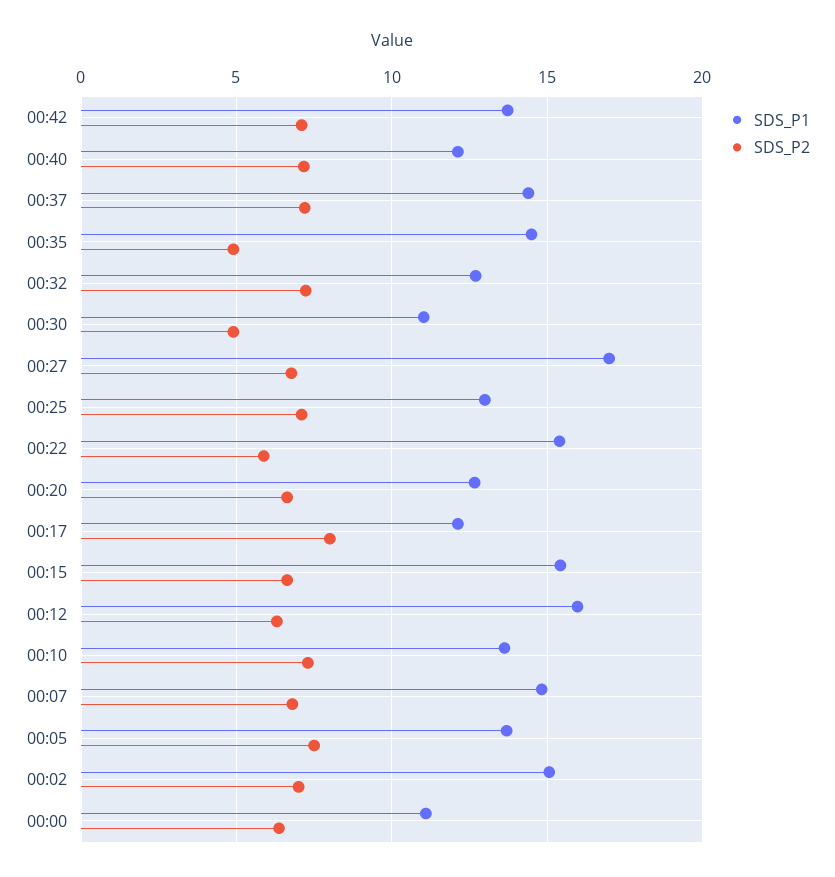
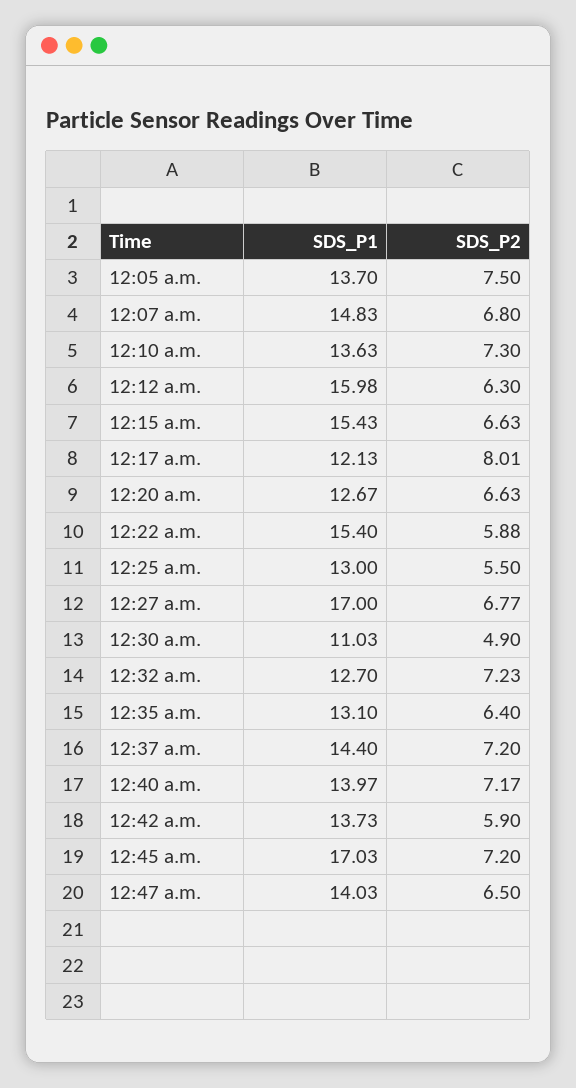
SDS_P2, 00:42: 7 -> 5.9
SDS_P1, 00:40: 12 -> 13.97
SDS_P1, 00:35: 14.5 -> 13.1
SDS_P2, 00:35: 5 -> 6.4
SDS_P2, 00:25: 7 -> 5.5
SDS_P1, 00:02: 15 -> none
SDS_P2, 00:02: 7 -> none
SDS_P1, 00:00: 11 -> none
SDS_P2, 00:00: 6.5 -> none
SDS_P1, 12:45 a.m.: none -> 17.03
SDS_P2, 12:45 a.m.: none -> 7.2
SDS_P1, 12:47 a.m.: none -> 14.03
SDS_P2, 12:47 a.m.: none -> 6.5

